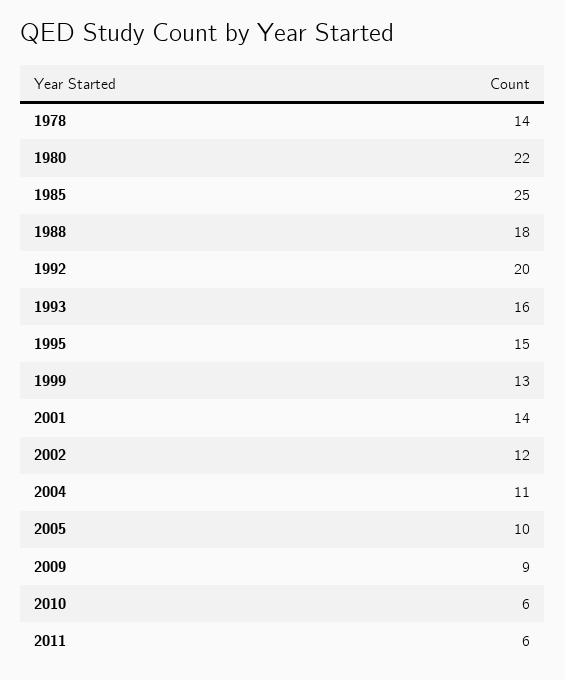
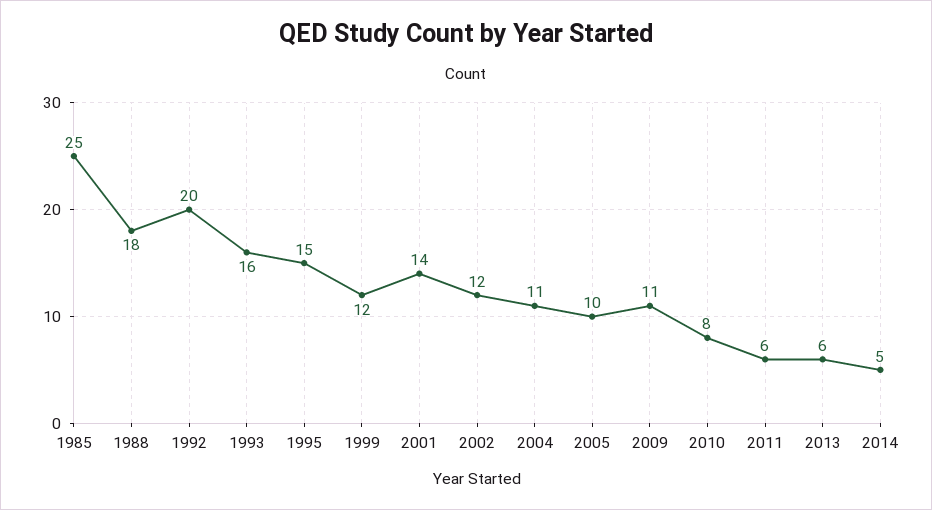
1978: 14 -> none
1980: 22 -> none
1999: 13 -> 12
2009: 9 -> 11
2010: 6 -> 8
2013: none -> 6
2014: none -> 5

